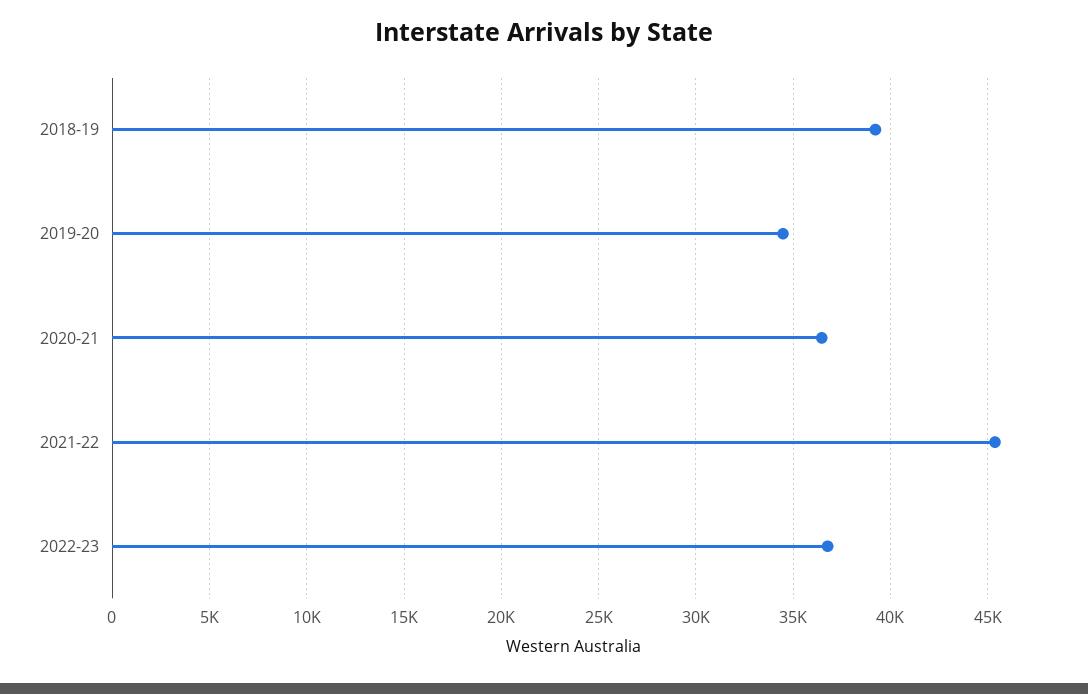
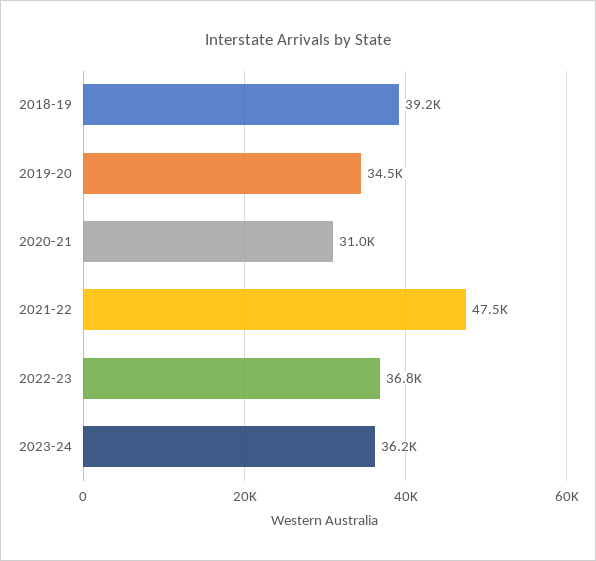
2020-21: 36500 -> 31000
2021-22: 45500 -> 47500
2023-24: none -> 36200

